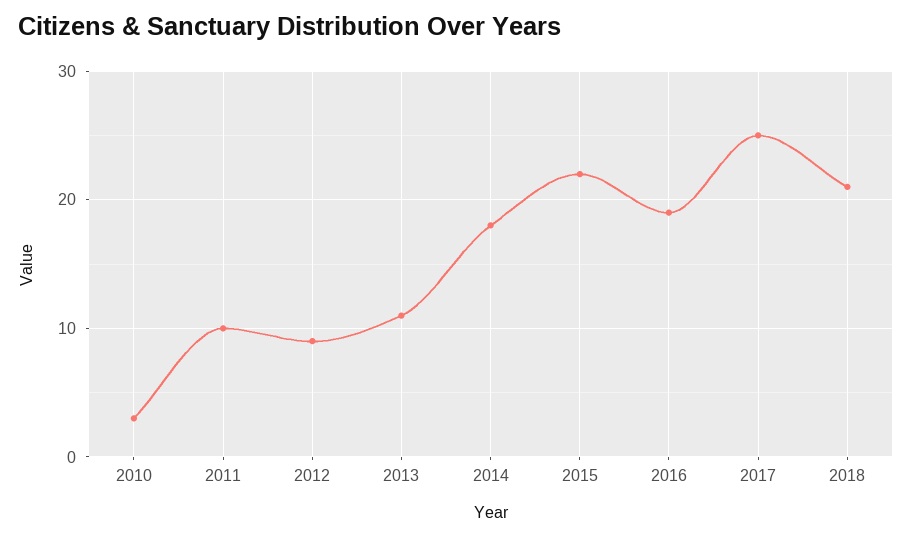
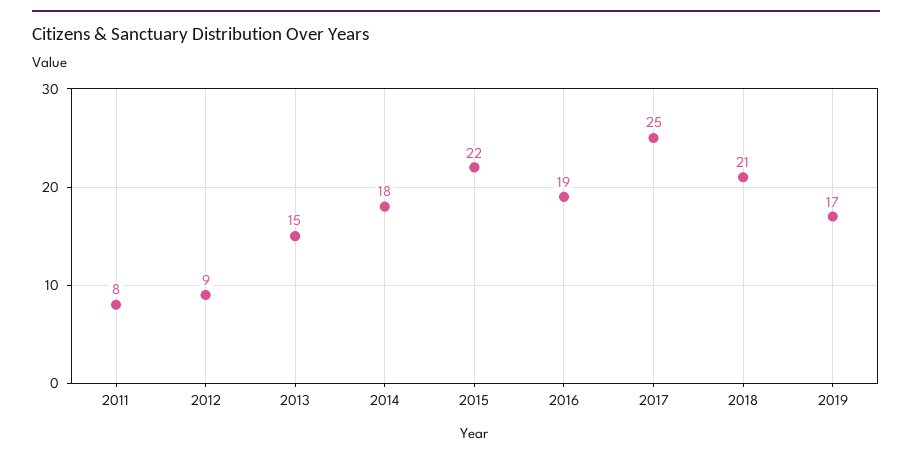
2010: 3 -> none
2011: 10 -> 8
2013: 11 -> 15
2019: none -> 17

